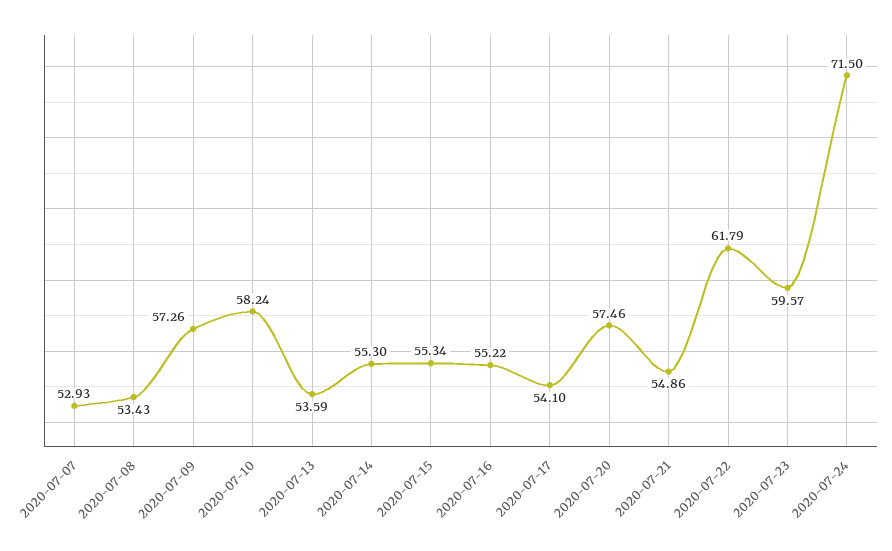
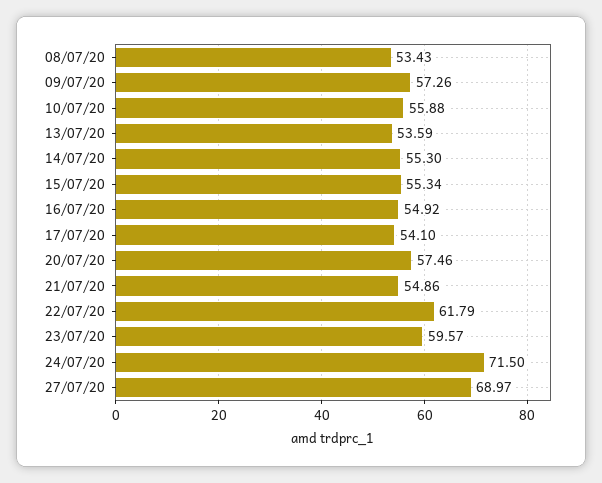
2020-07-07: 52.93 -> none
2020-07-10: 58.24 -> 55.88
2020-07-16: 55.22 -> 54.92
27/07/20: none -> 68.97

